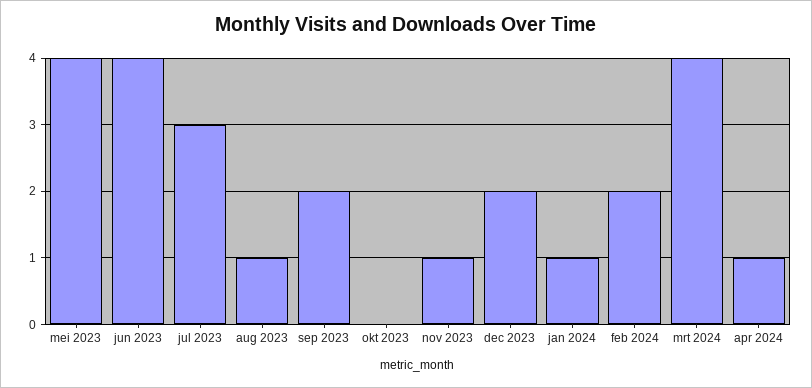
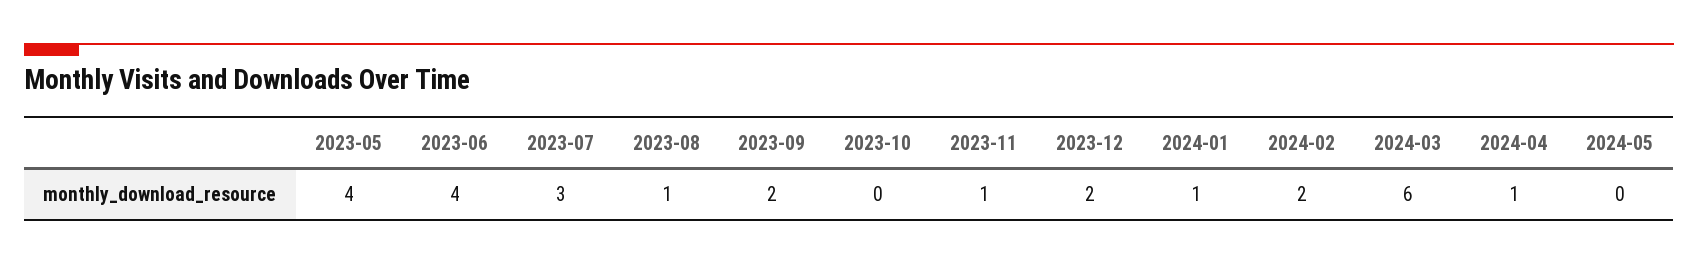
mrt 2024: 4 -> 6
2024-05: none -> 0

